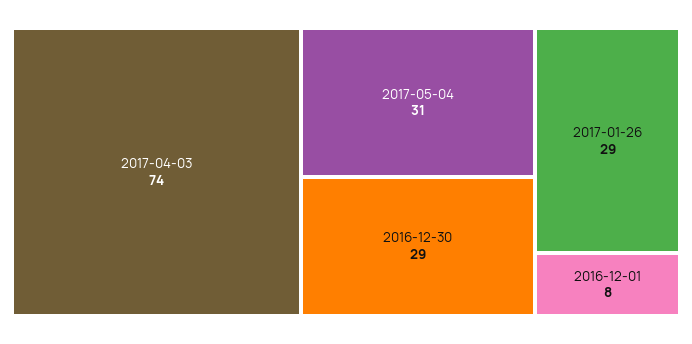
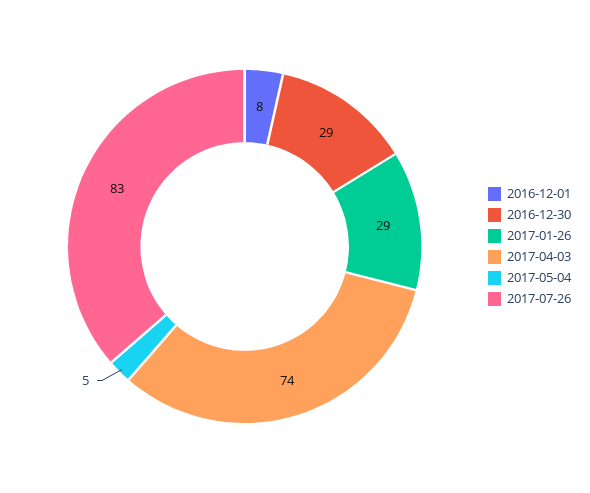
2017-05-04: 31 -> 5
2017-07-26: none -> 83

